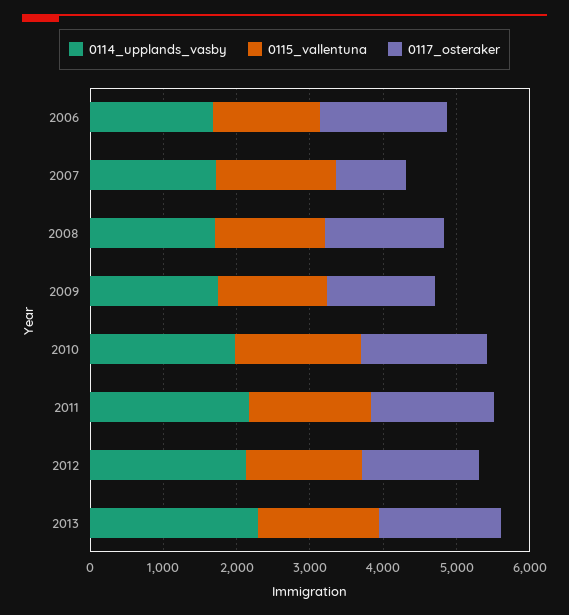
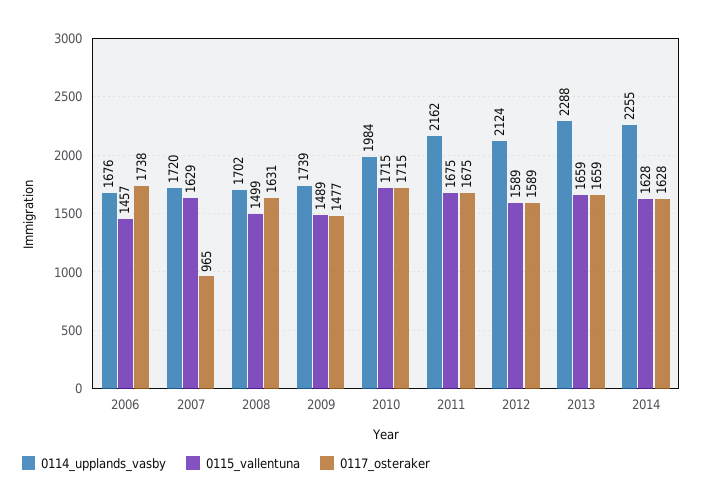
0114_upplands_vasby, 2014: none -> 2255
0115_vallentuna, 2014: none -> 1628
0117_osteraker, 2014: none -> 1628

